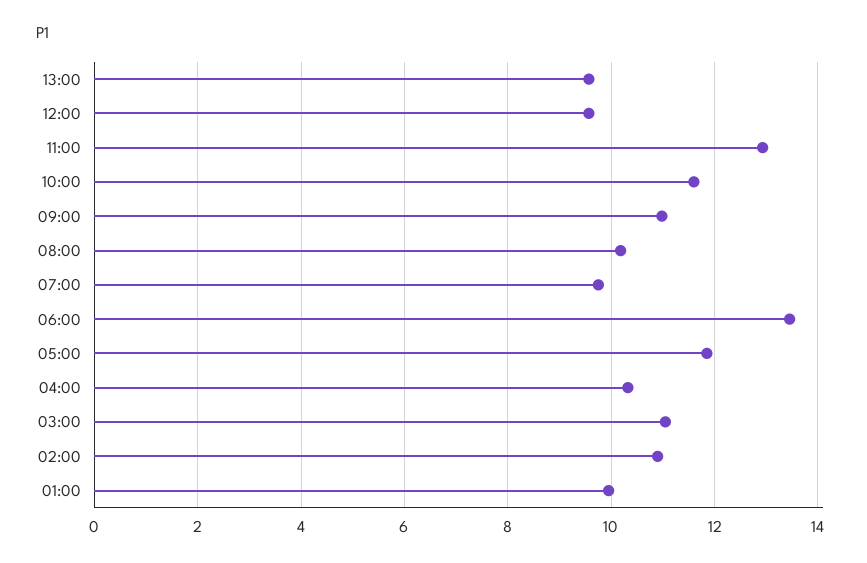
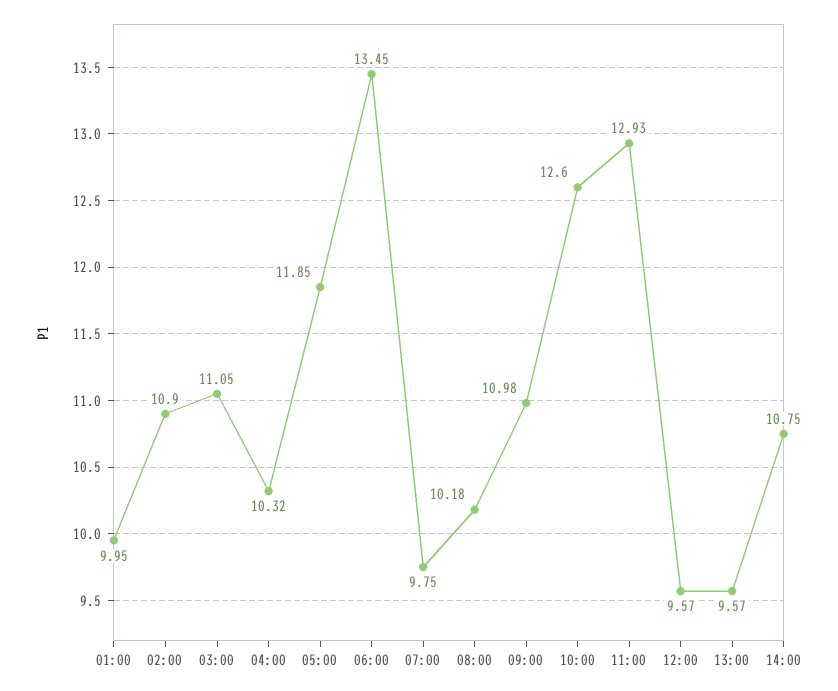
10:00: 11.6 -> 12.6
14:00: none -> 10.75

